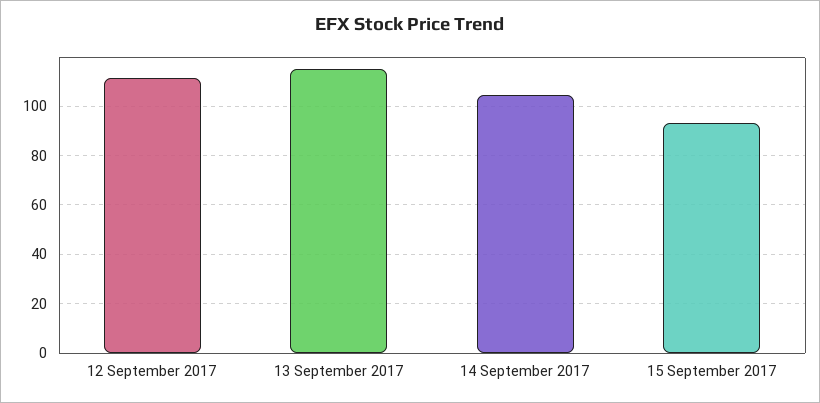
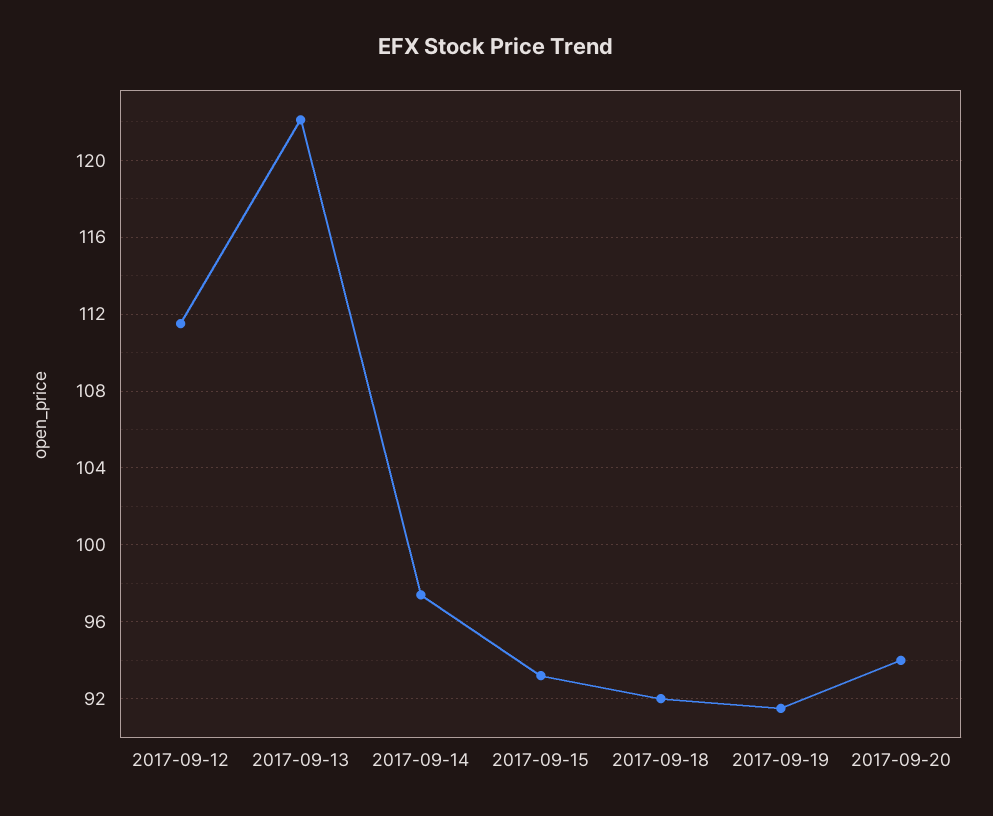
13 September 2017: 115 -> 122
14 September 2017: 105 -> 97.5
2017-09-18: none -> 92
2017-09-19: none -> 91.5
2017-09-20: none -> 94

